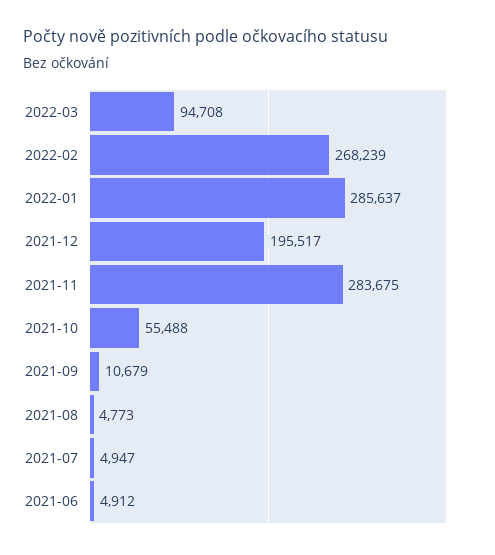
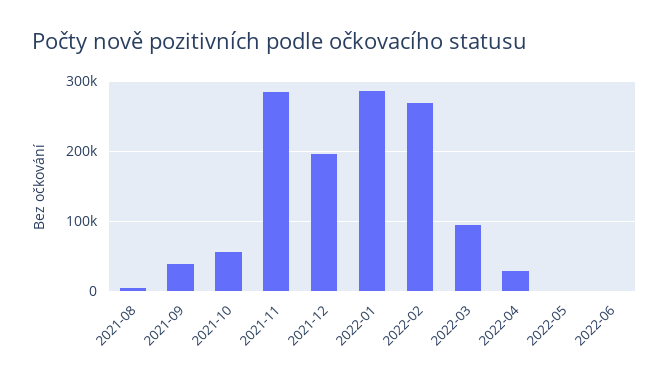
2021-09: 10679 -> 40000
2021-07: 4947 -> none
2021-06: 4912 -> none
2022-04: none -> 30000
2022-05: none -> 0
2022-06: none -> 0

